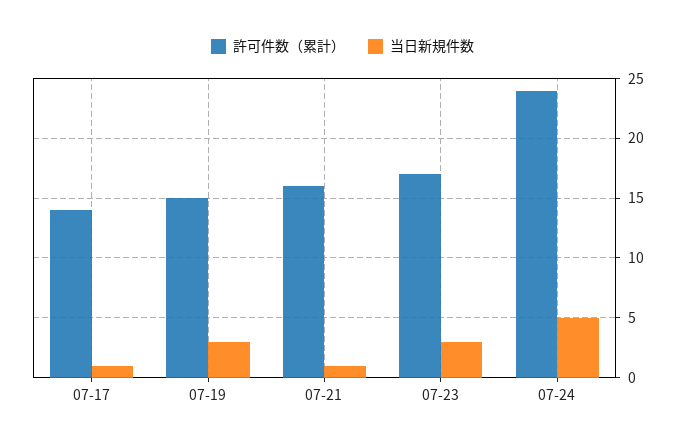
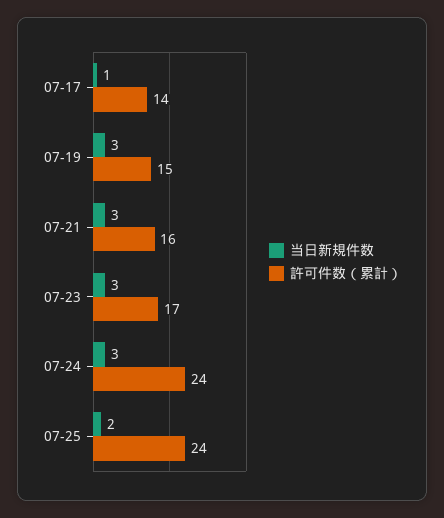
当日新規件数, 07-21: 1 -> 3
当日新規件数, 07-24: 5 -> 3
当日新規件数, 07-25: none -> 2
許可件数（累計）, 07-25: none -> 24

